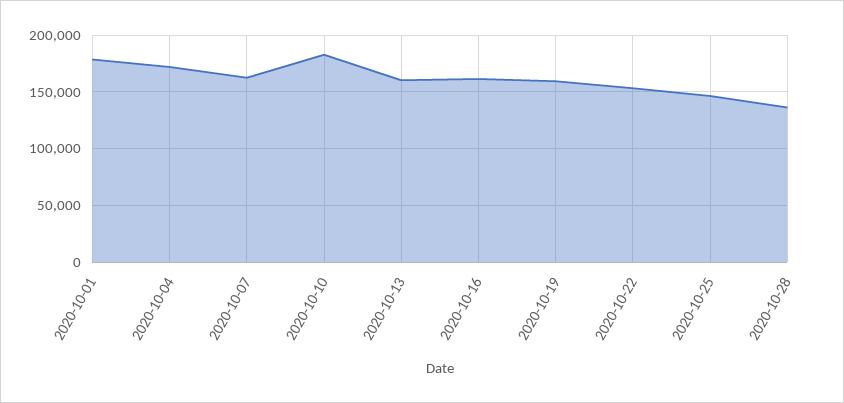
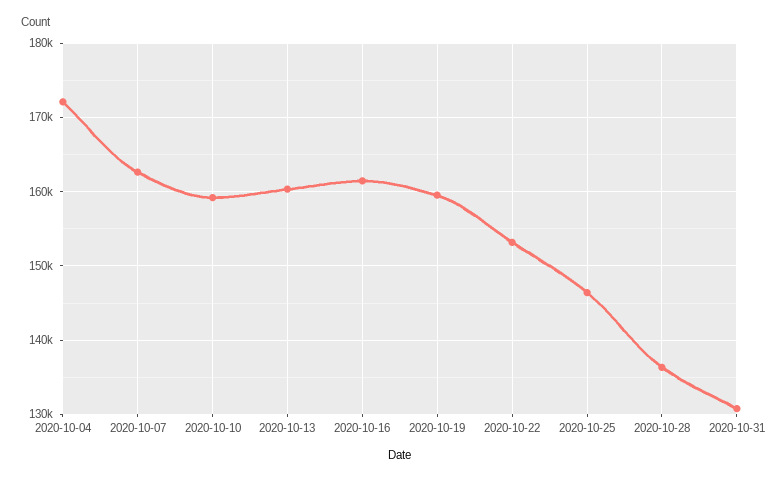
2020-10-01: 180000 -> none
2020-10-10: 180000 -> 159000
2020-10-31: none -> 131000

